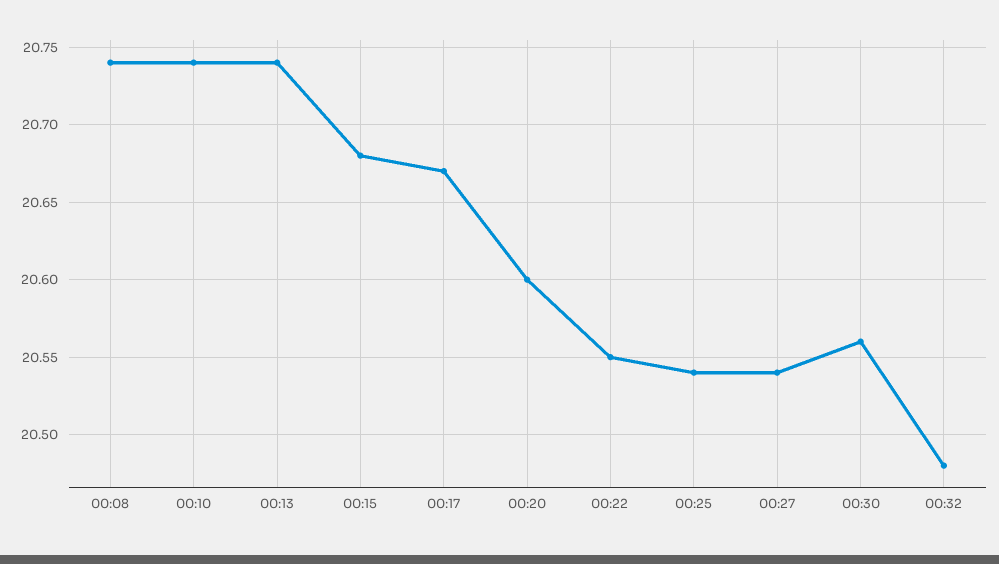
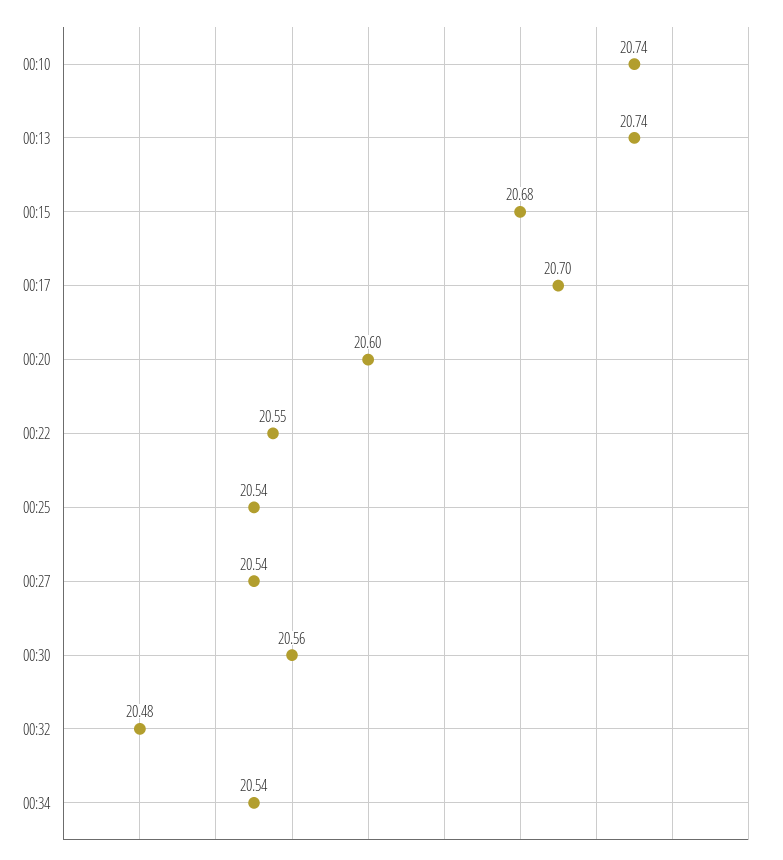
00:08: 20.74 -> none
00:17: 20.67 -> 20.7
00:34: none -> 20.54

